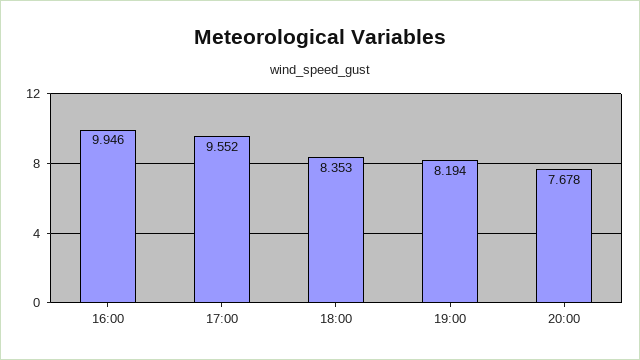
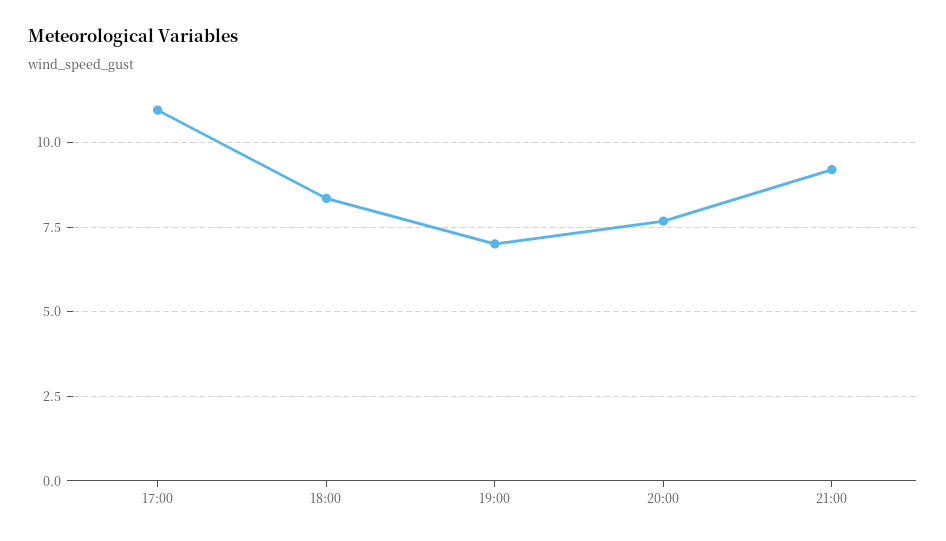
16:00: 9.946 -> none
17:00: 9.552 -> 11
19:00: 8.194 -> 7
21:00: none -> 9.25

